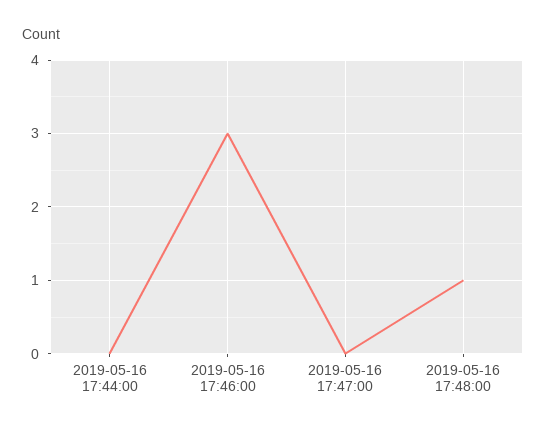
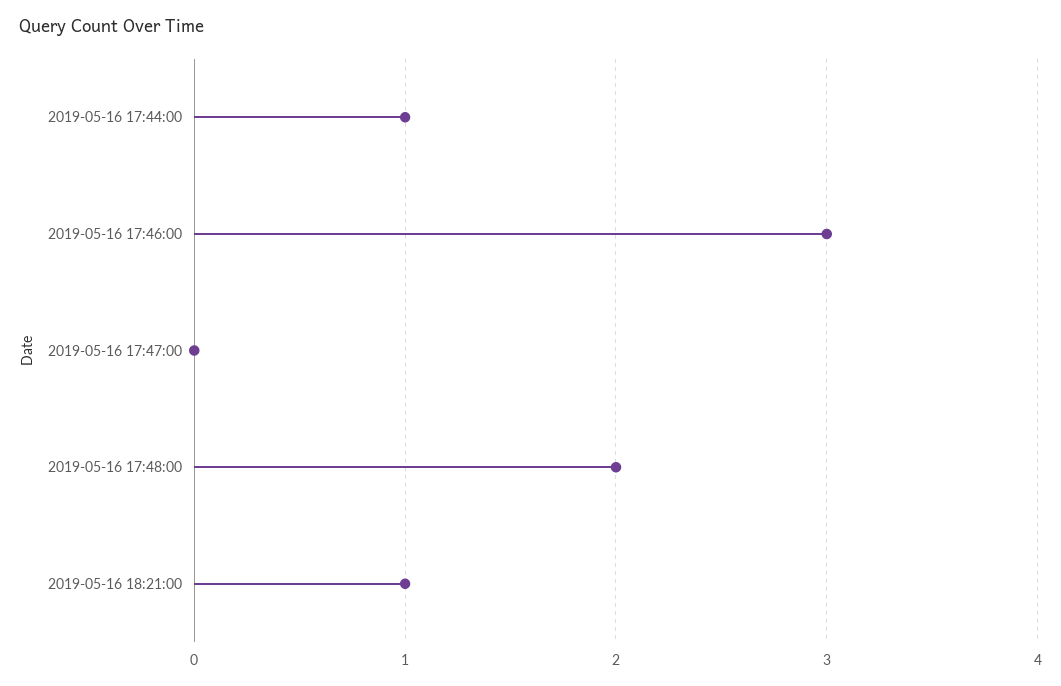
2019-05-16 17:44:00: 0 -> 1
2019-05-16 17:48:00: 1 -> 2
2019-05-16 18:21:00: none -> 1

